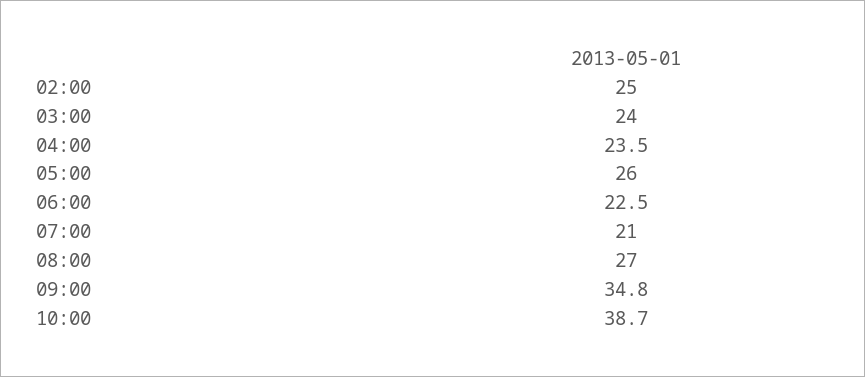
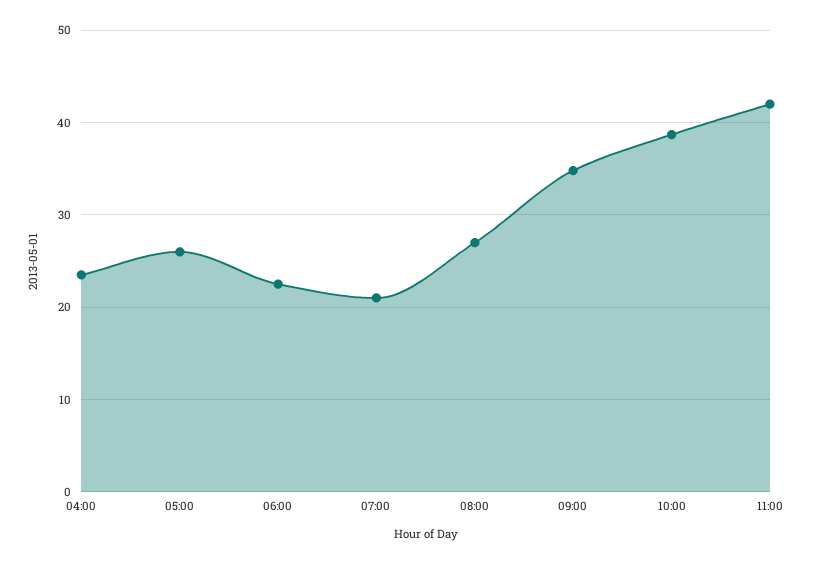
02:00: 25 -> none
03:00: 24 -> none
11:00: none -> 42

